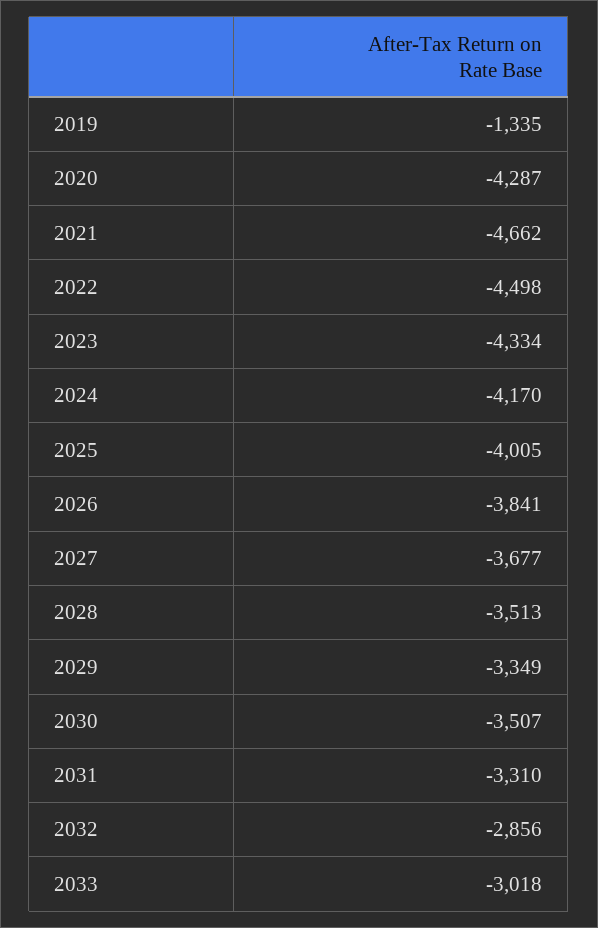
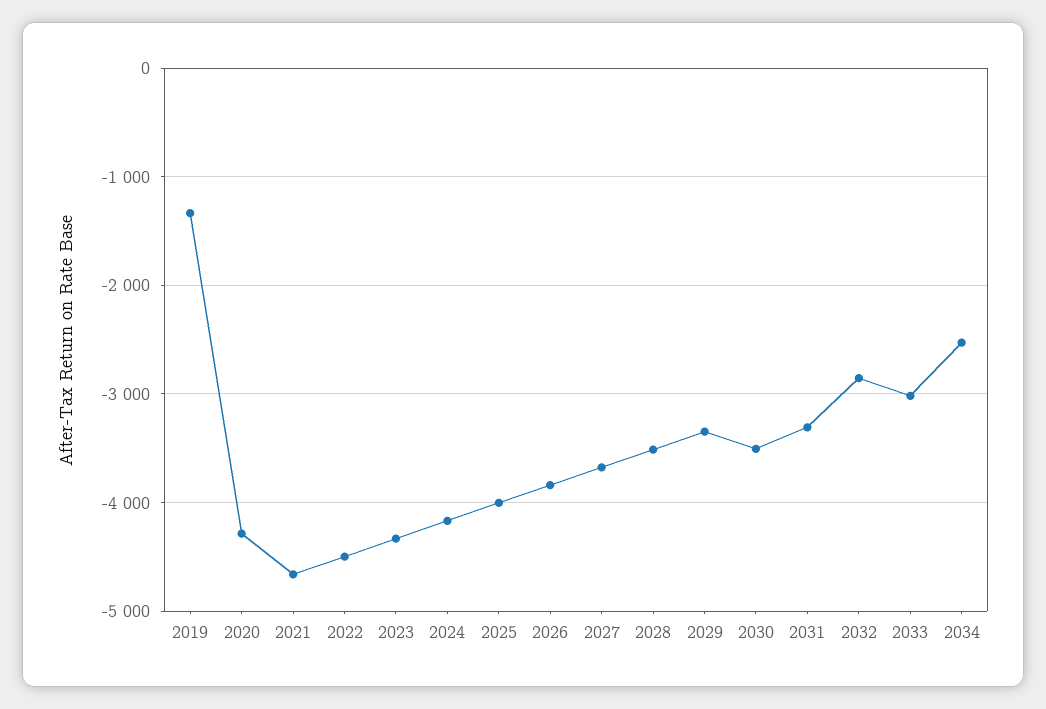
2034: none -> -2500

